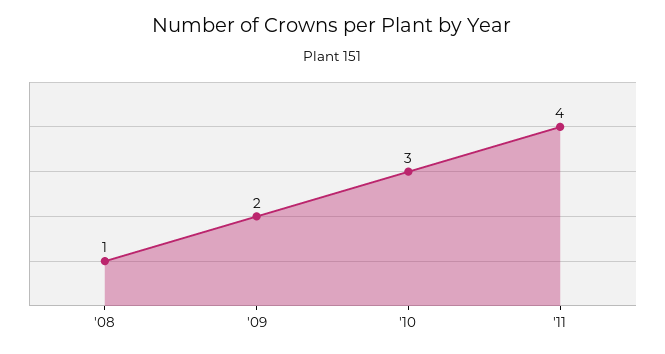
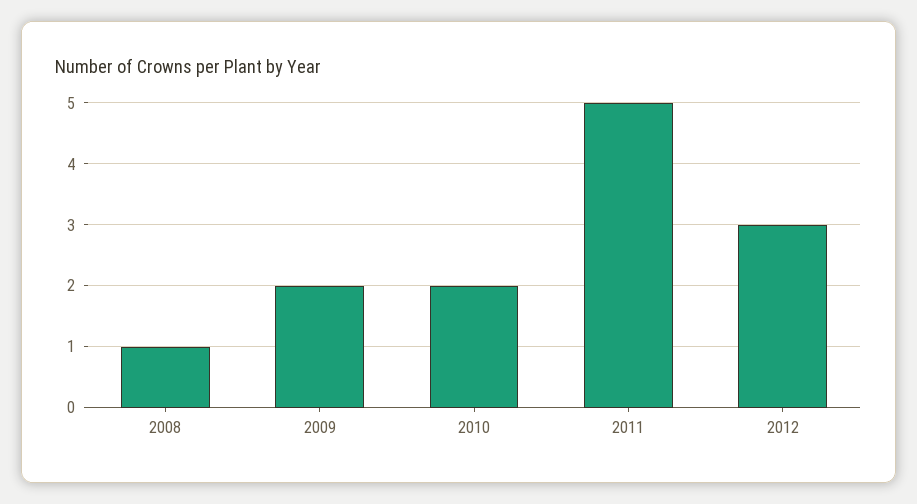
'10: 3 -> 2
'11: 4 -> 5
2012: none -> 3

